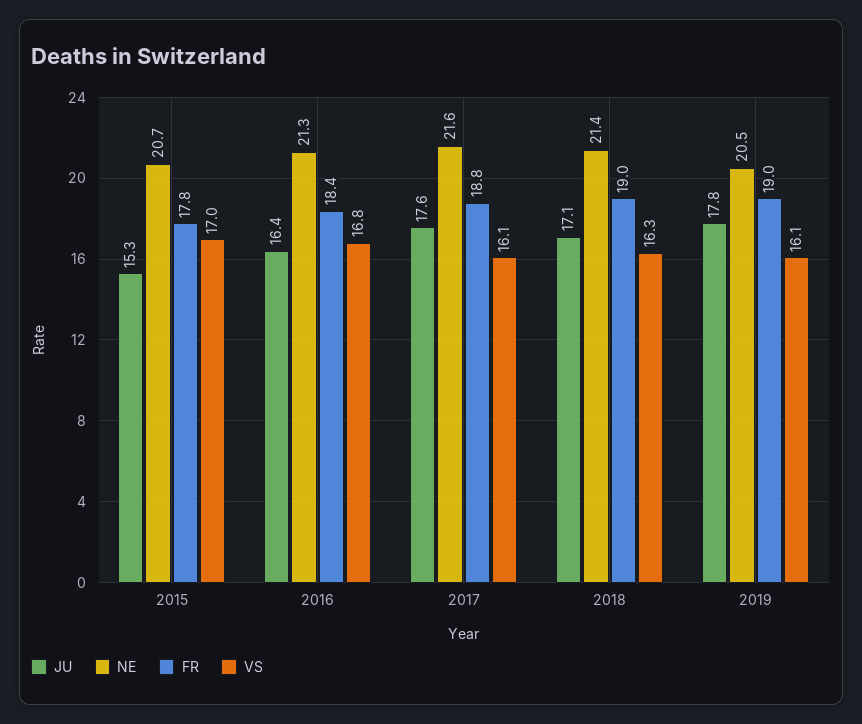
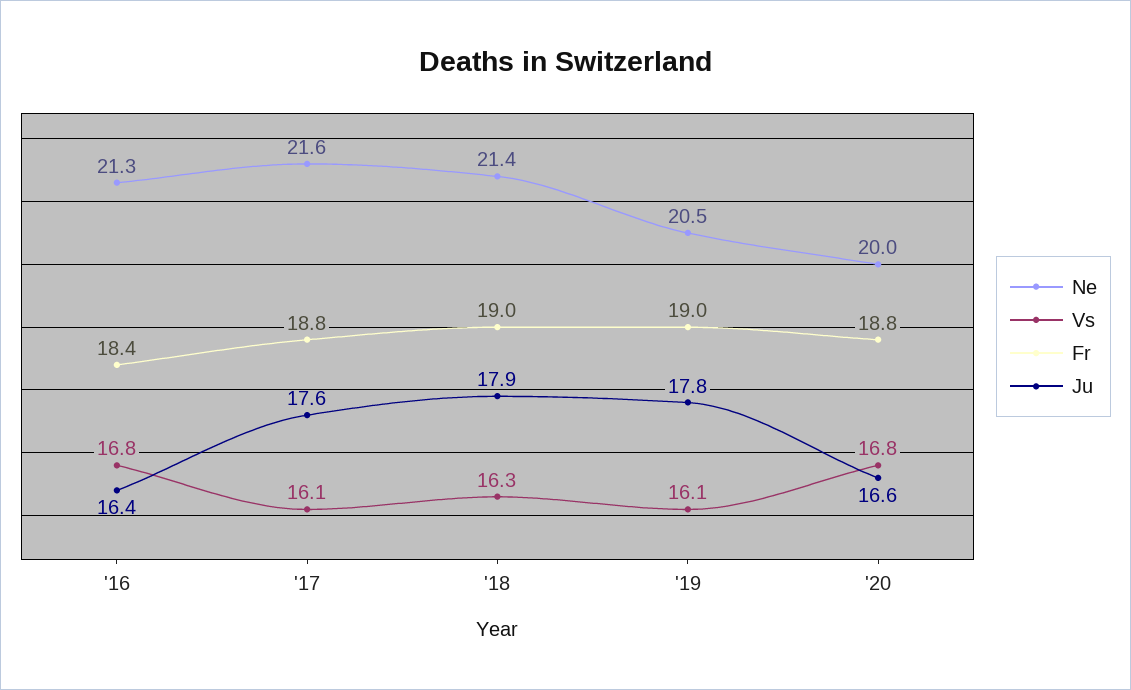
JU, 2015: 15.3 -> none
NE, 2015: 20.7 -> none
FR, 2015: 17.8 -> none
VS, 2015: 17 -> none
JU, 2018: 17.1 -> 17.9
NE, '20: none -> 20
VS, '20: none -> 16.8
FR, '20: none -> 18.8
JU, '20: none -> 16.6

